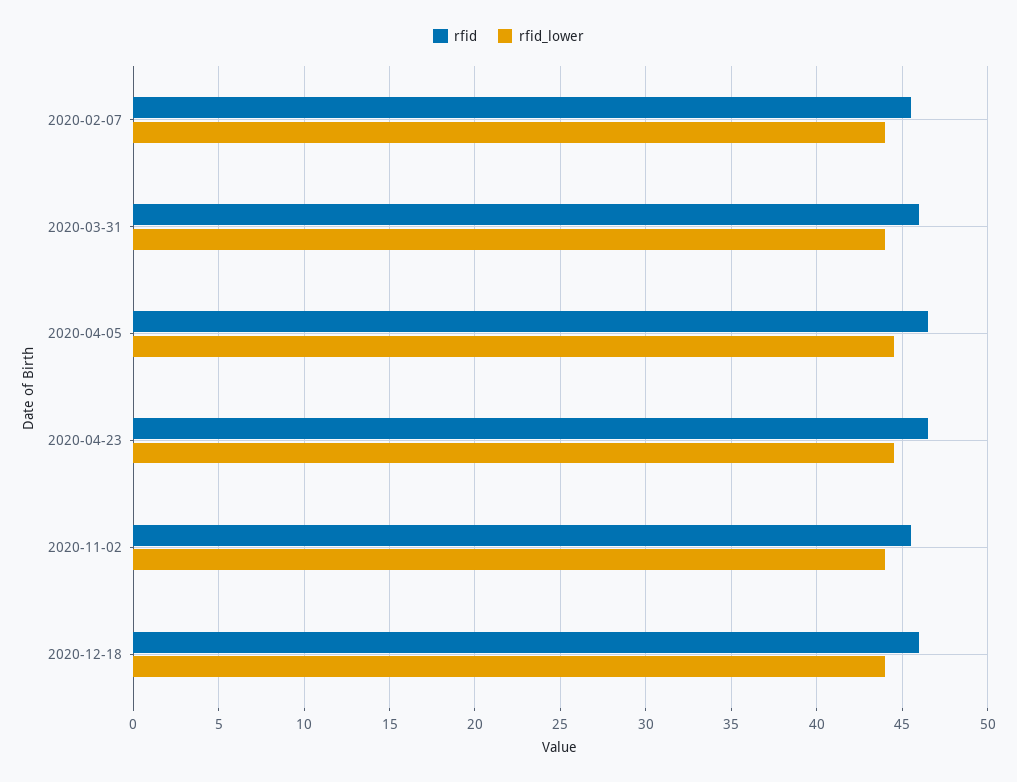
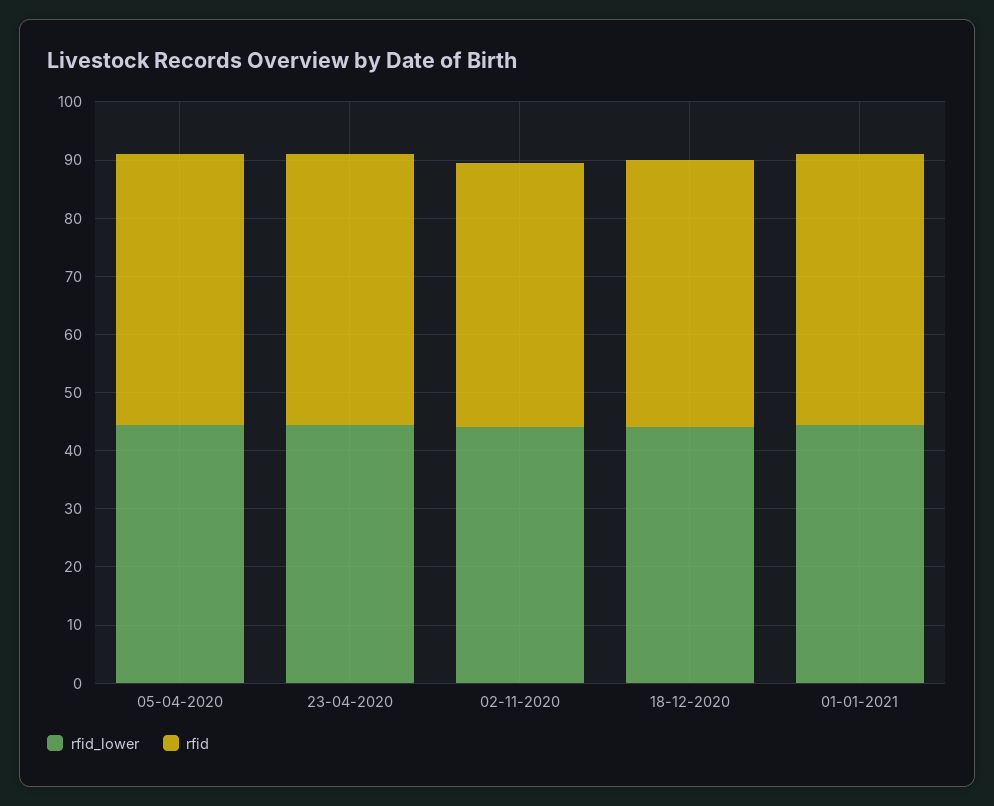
rfid, 2020-02-07: 45.5 -> none
rfid_lower, 2020-02-07: 44 -> none
rfid, 2020-03-31: 46 -> none
rfid_lower, 2020-03-31: 44 -> none
rfid_lower, 01-01-2021: none -> 44
rfid, 01-01-2021: none -> 46

